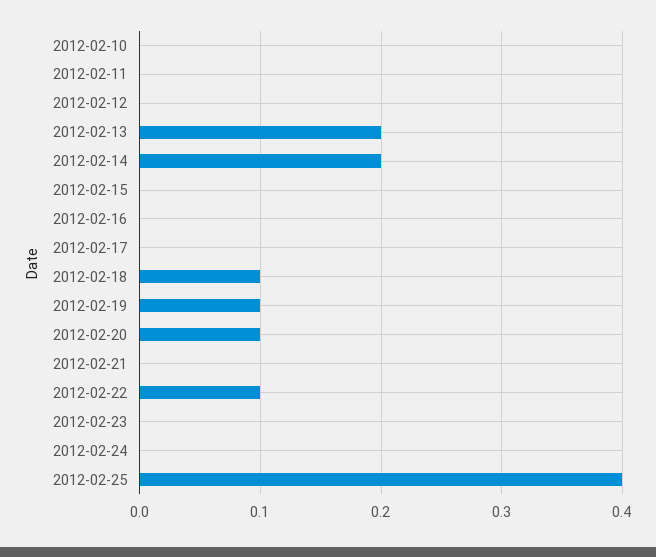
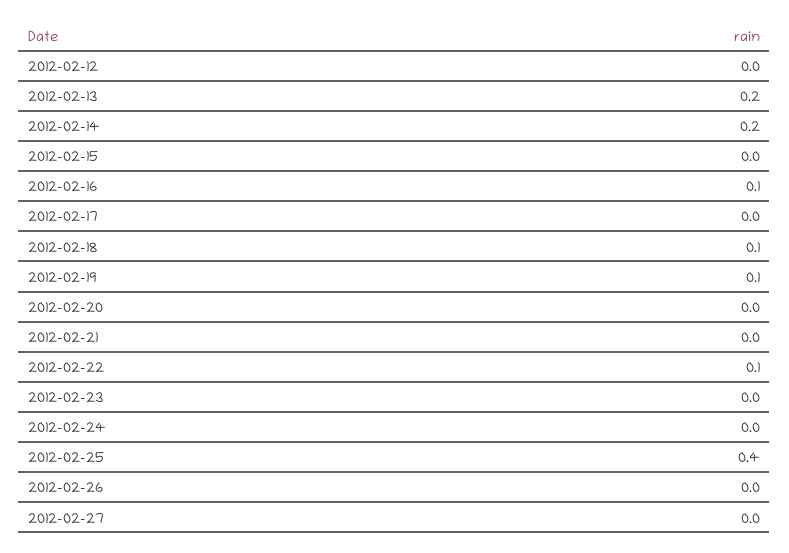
2012-02-10: 0 -> none
2012-02-11: 0 -> none
2012-02-16: 0 -> 0.1
2012-02-20: 0.1 -> 0
2012-02-26: none -> 0
2012-02-27: none -> 0

